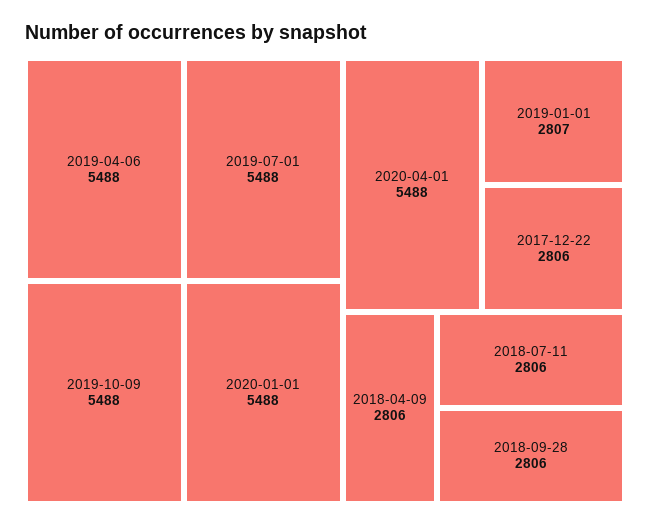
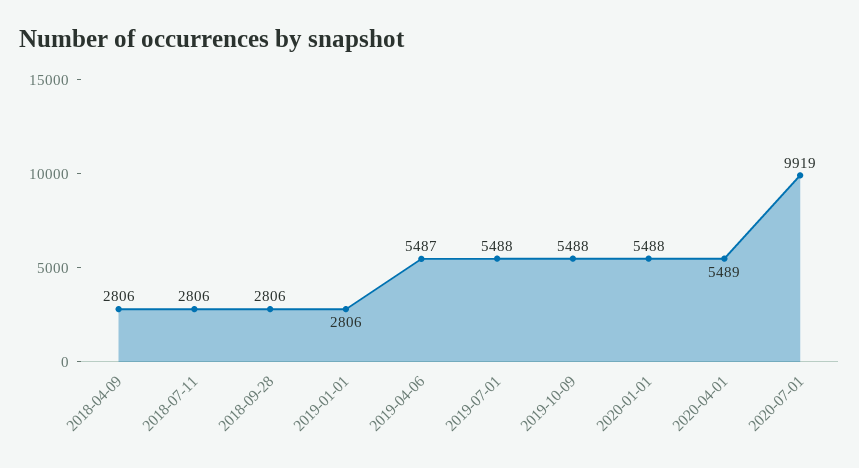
2019-04-06: 5488 -> 5487
2020-04-01: 5488 -> 5489
2019-01-01: 2807 -> 2806
2017-12-22: 2806 -> none
2020-07-01: none -> 9919

